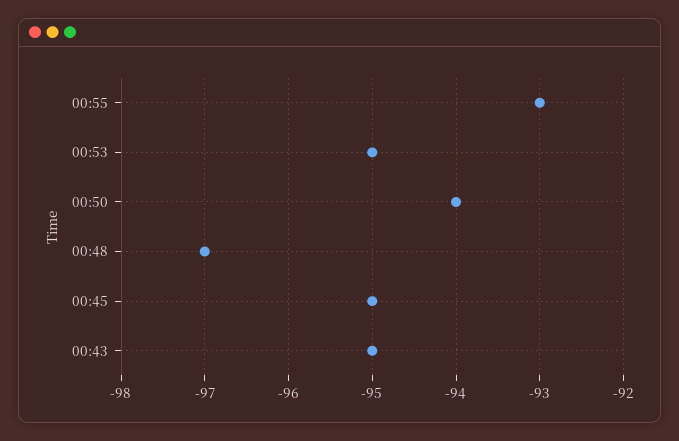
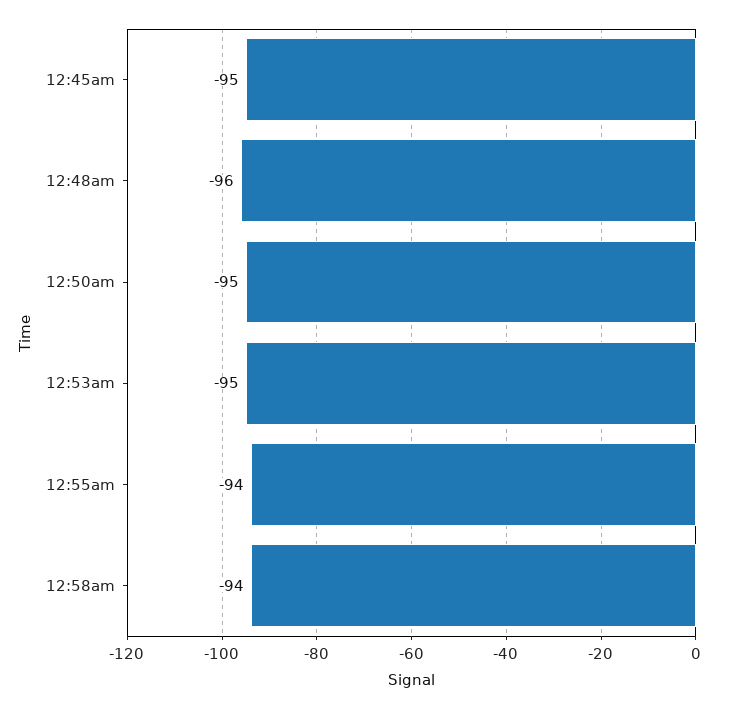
00:55: -93 -> -94
00:50: -94 -> -95
00:48: -97 -> -96
00:43: -95 -> none
12:58am: none -> -94

